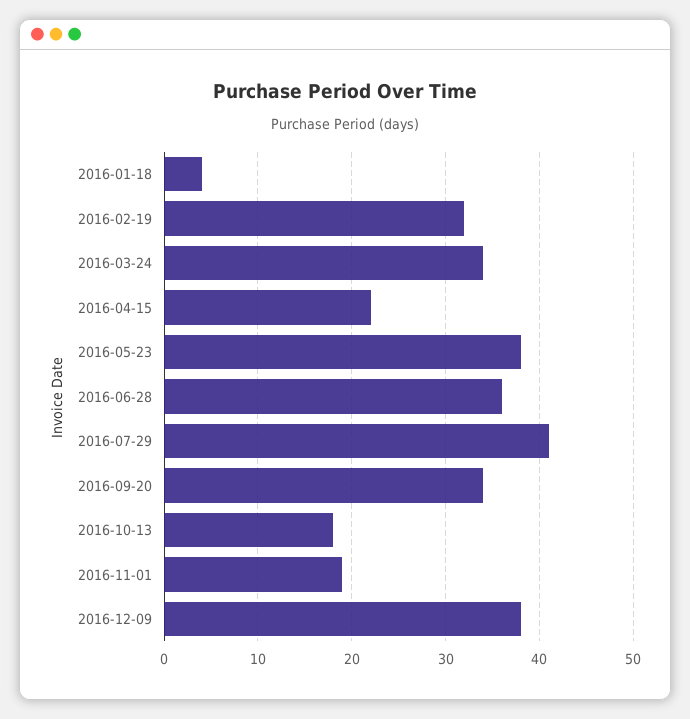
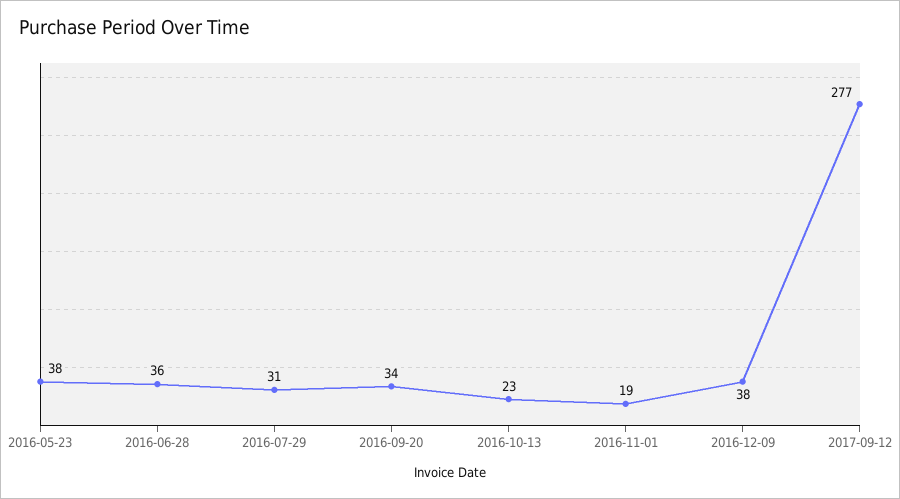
2016-01-18: 4 -> none
2016-02-19: 32 -> none
2016-03-24: 34 -> none
2016-04-15: 22 -> none
2016-07-29: 41 -> 31
2016-10-13: 18 -> 23
2017-09-12: none -> 277

